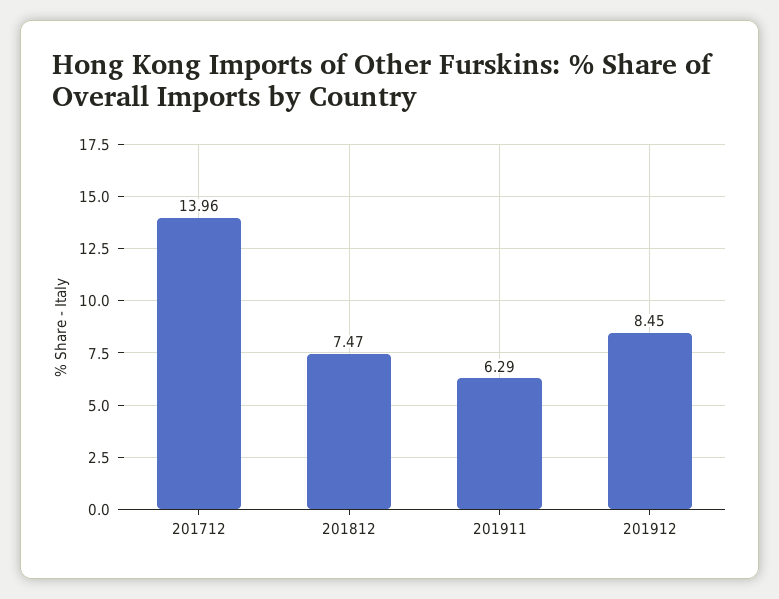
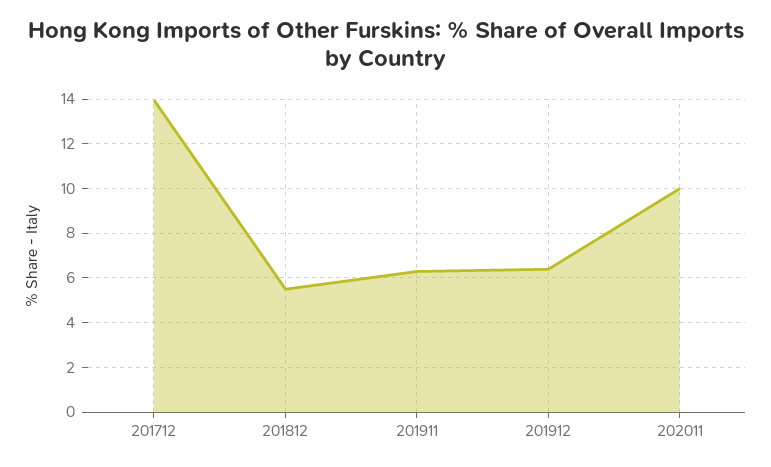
201812: 7.47 -> 5.5
201912: 8.45 -> 6.5
202011: none -> 10

